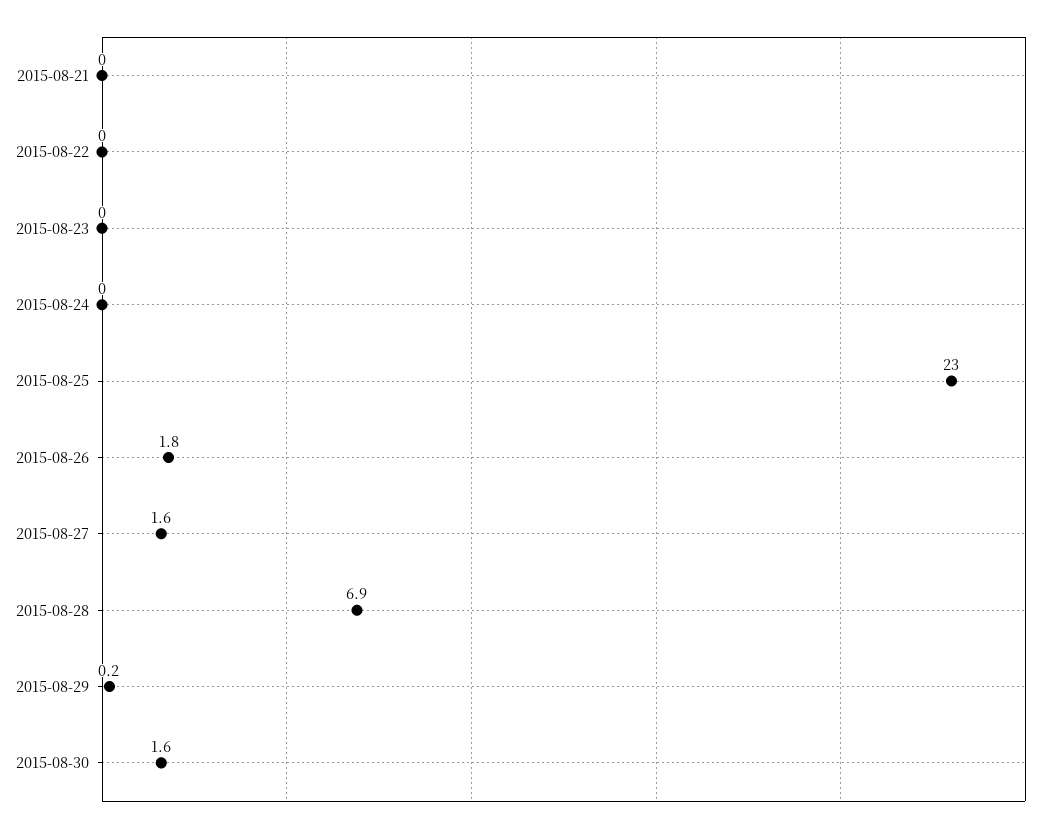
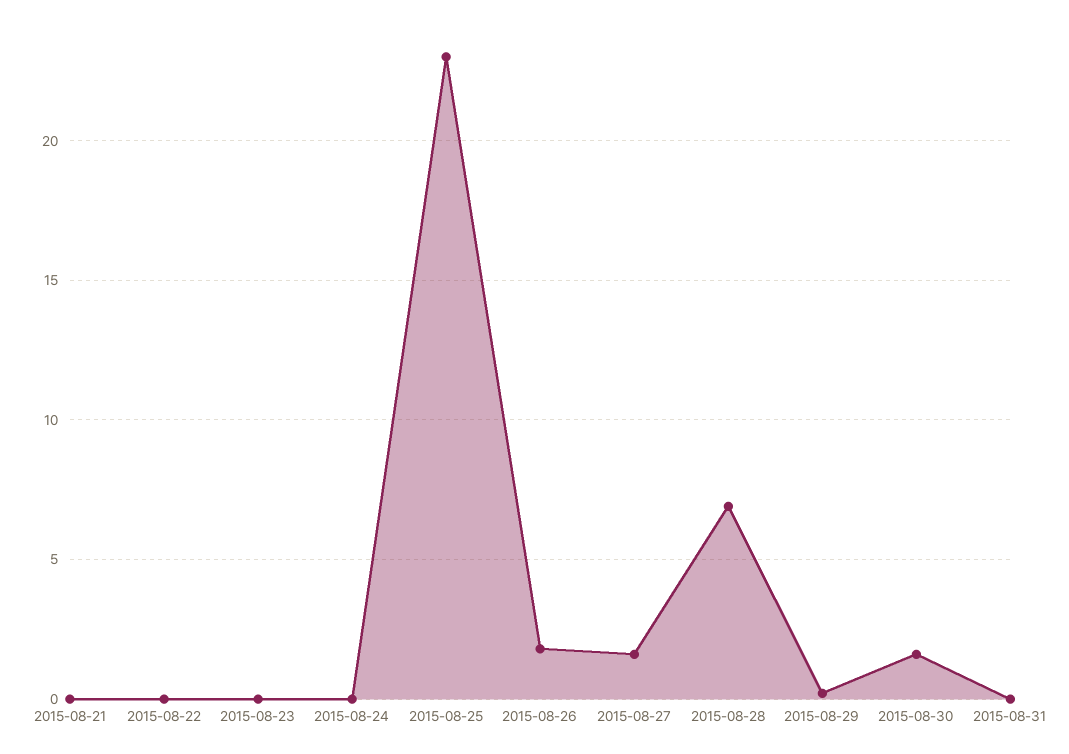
2015-08-31: none -> 0

